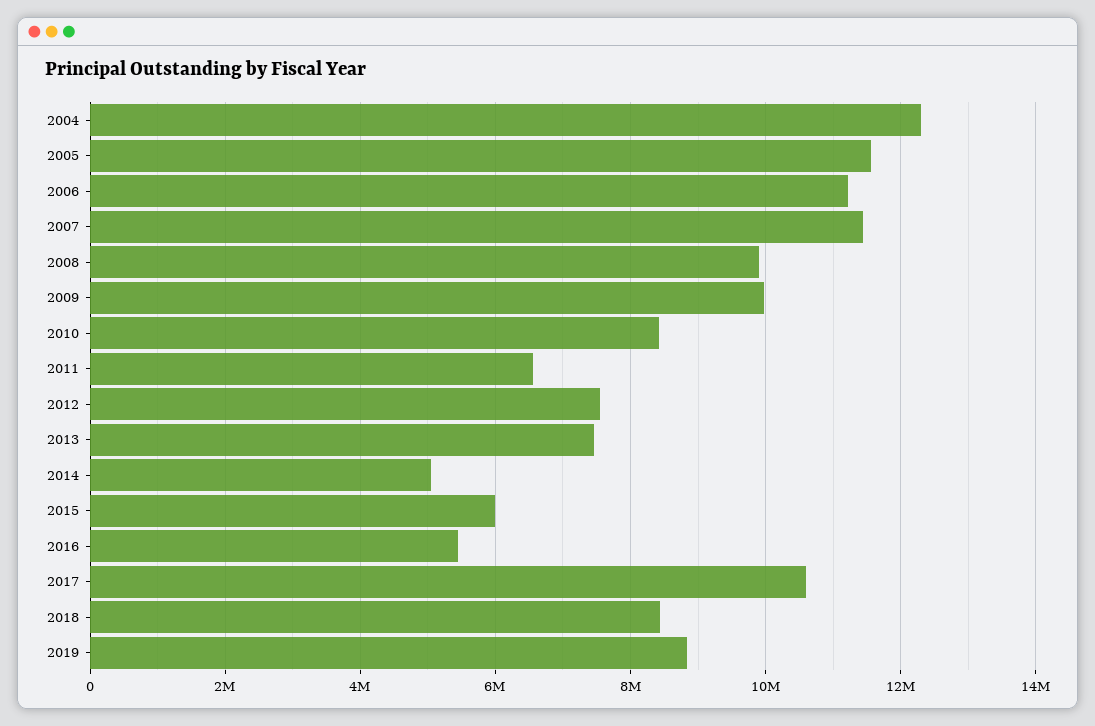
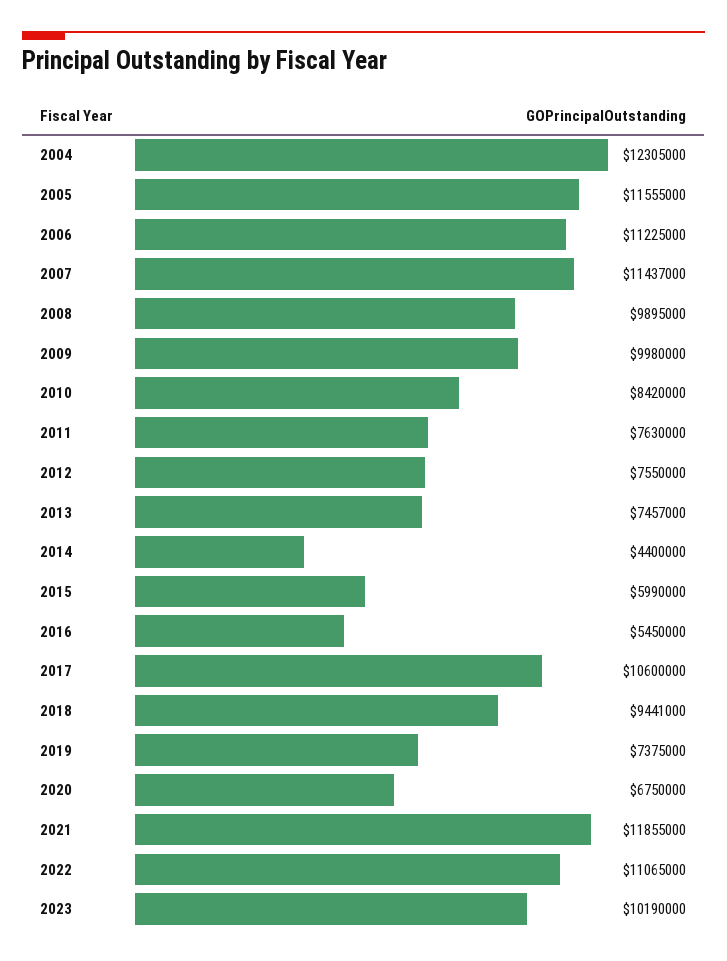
2011: 6600000 -> 7630000
2014: 5000000 -> 4400000
2018: 8400000 -> 9441000
2019: 8800000 -> 7375000
2020: none -> 6750000
2021: none -> 11855000
2022: none -> 11065000
2023: none -> 10190000

